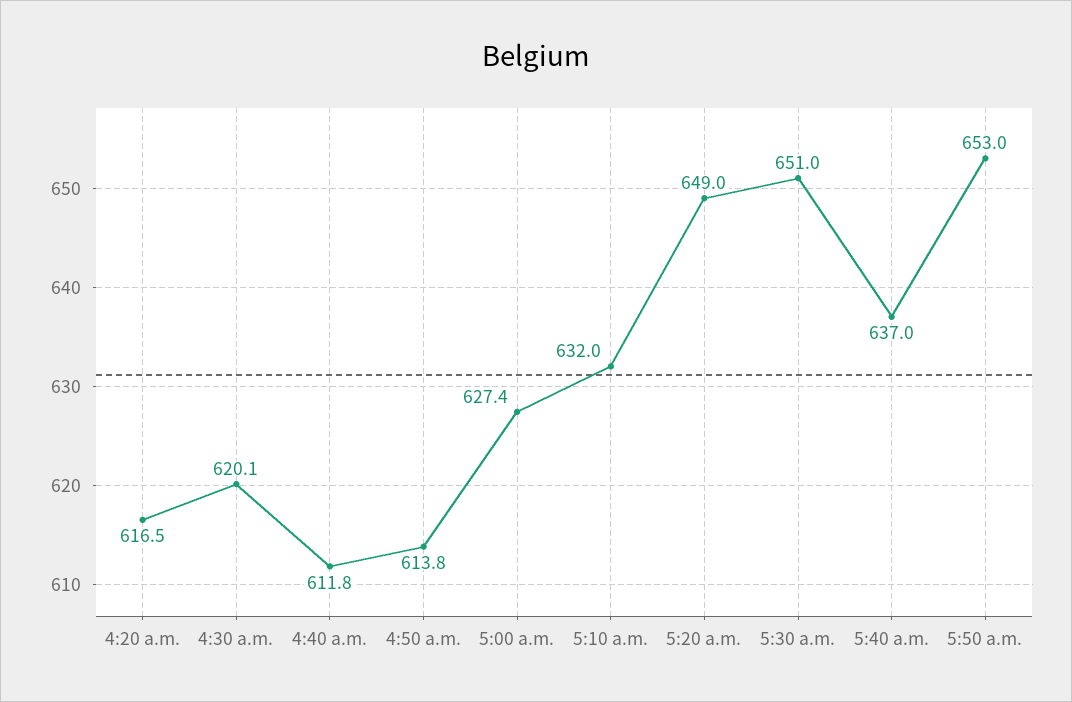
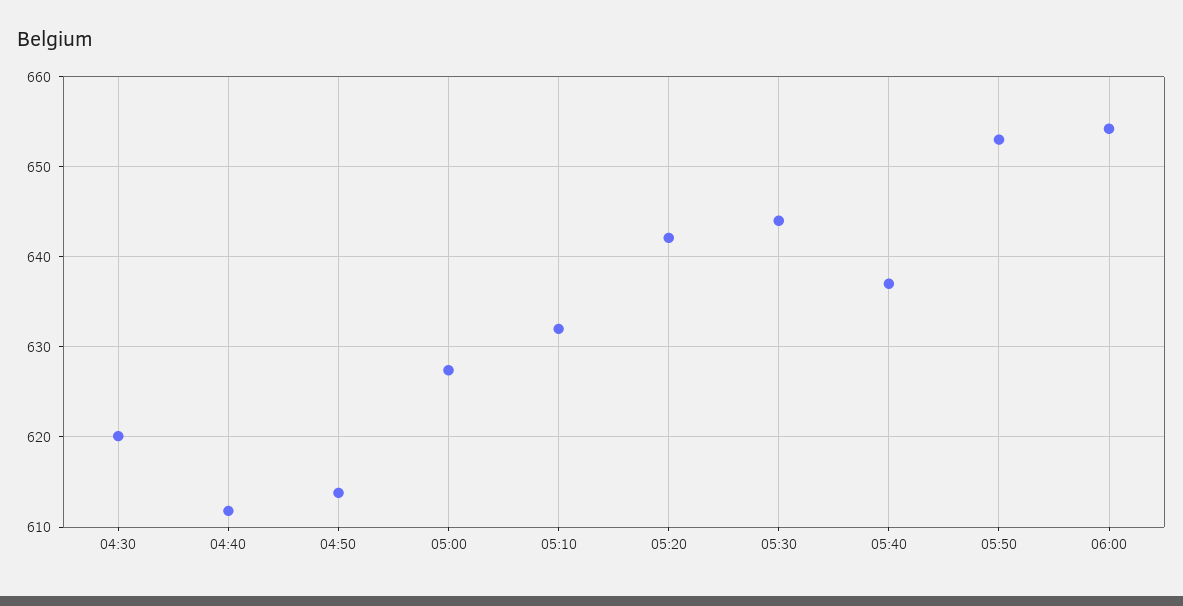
4:20 a.m.: 616.5 -> none
5:20 a.m.: 649 -> 642
5:30 a.m.: 651 -> 644
06:00: none -> 654

